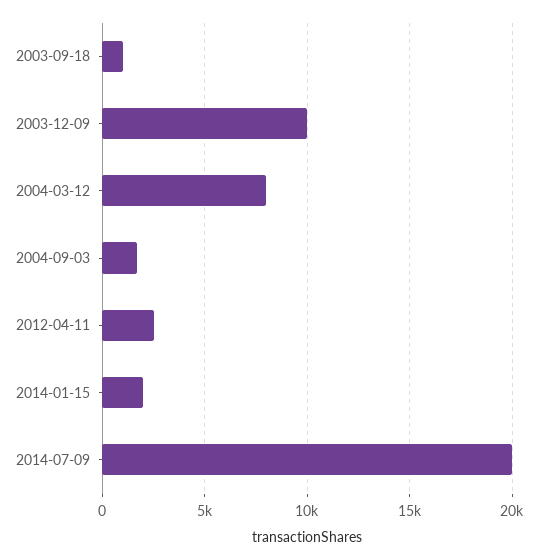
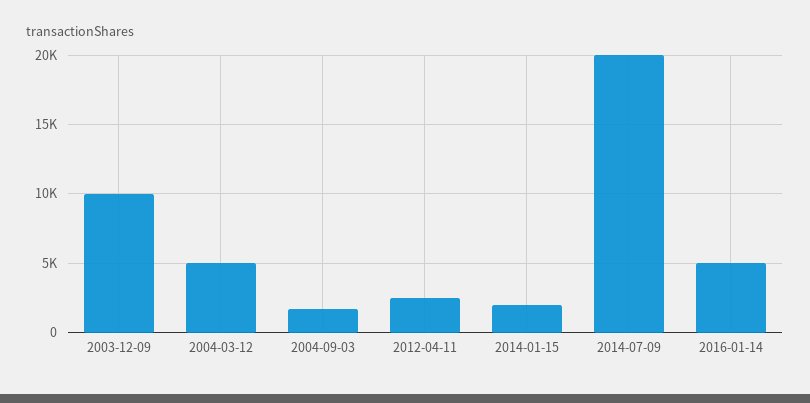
2003-09-18: 1000 -> none
2004-03-12: 8000 -> 5000
2016-01-14: none -> 5000

